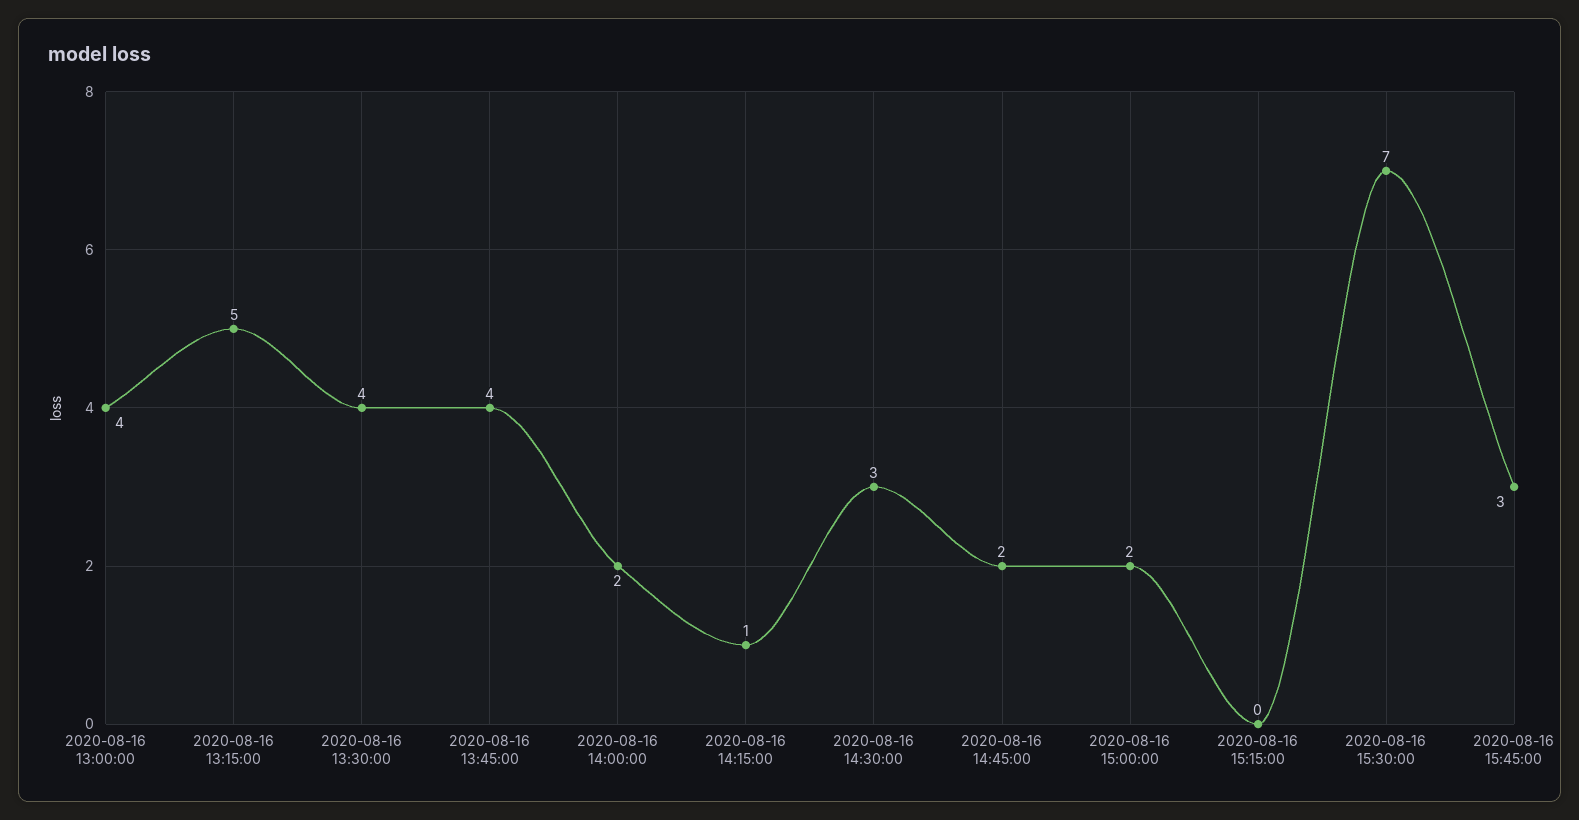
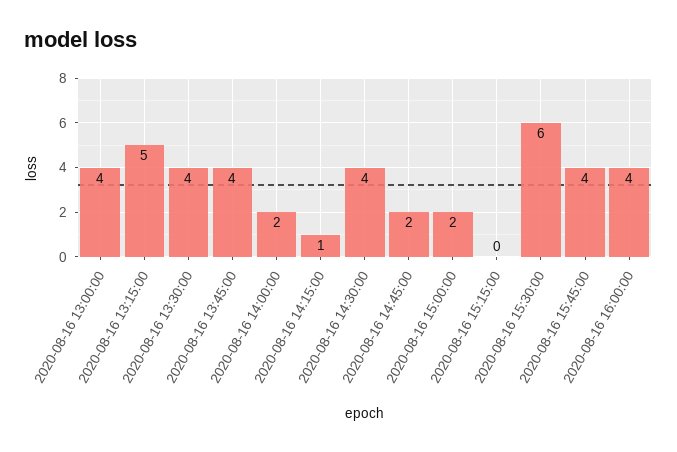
2020-08-16 14:30:00: 3 -> 4
2020-08-16 15:30:00: 7 -> 6
2020-08-16 15:45:00: 3 -> 4
2020-08-16 16:00:00: none -> 4

